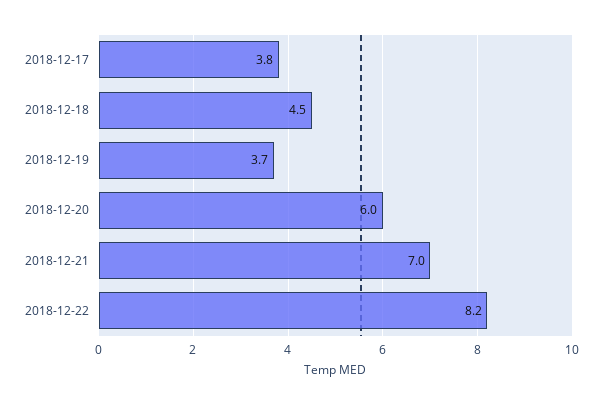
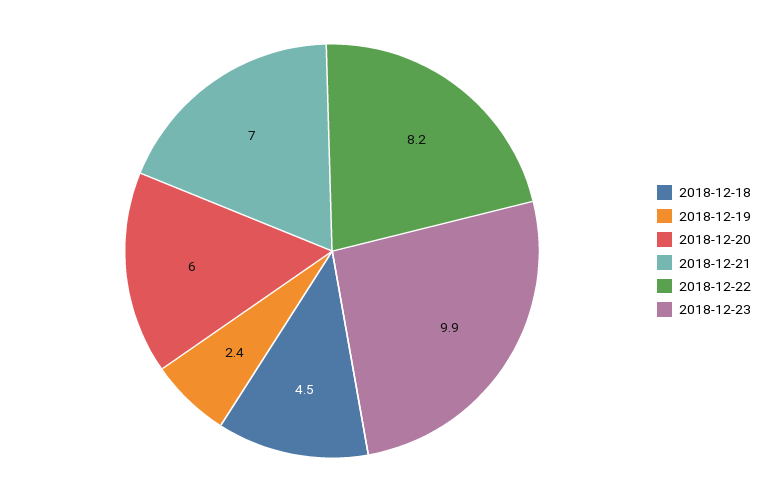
2018-12-17: 3.8 -> none
2018-12-19: 3.7 -> 2.4
2018-12-23: none -> 9.9

